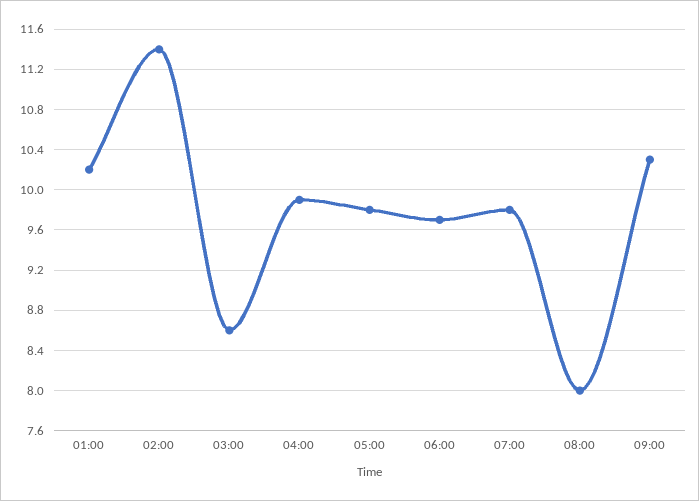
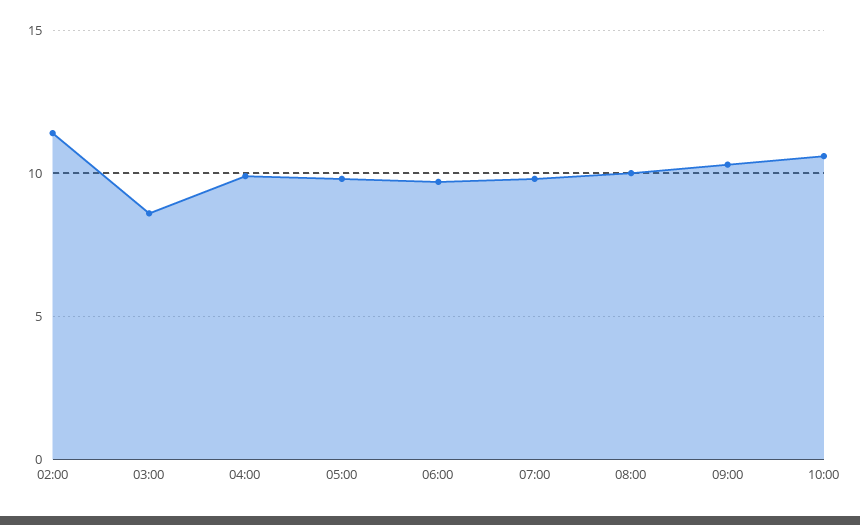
01:00: 10.2 -> none
08:00: 8 -> 10
10:00: none -> 10.5

